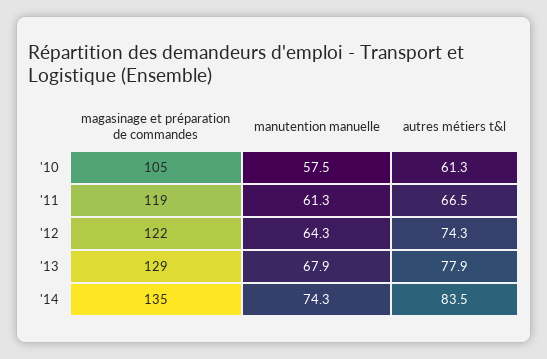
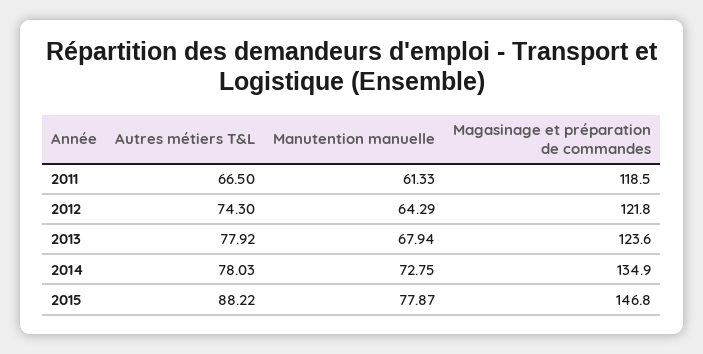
magasinage et préparation de commandes, '10: 105 -> none
manutention manuelle, '10: 57.5 -> none
autres métiers t&l, '10: 61.3 -> none
magasinage et préparation de commandes, '13: 129 -> 123.6
manutention manuelle, '14: 74.3 -> 72.75
autres métiers t&l, '14: 83.5 -> 78.03
autres métiers t&l, 2015: none -> 88.22
manutention manuelle, 2015: none -> 77.87
magasinage et préparation de commandes, 2015: none -> 146.8

